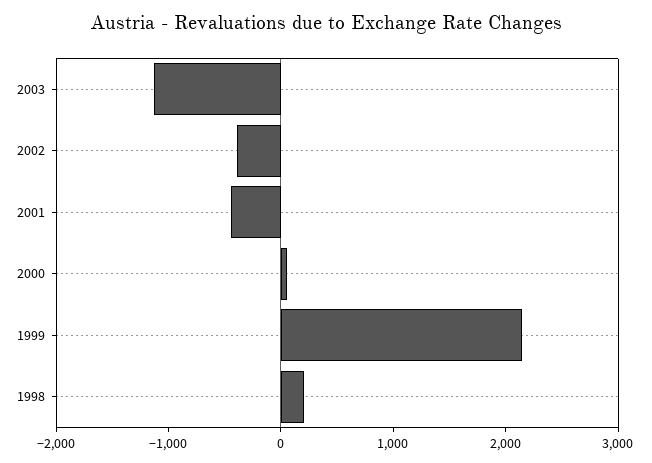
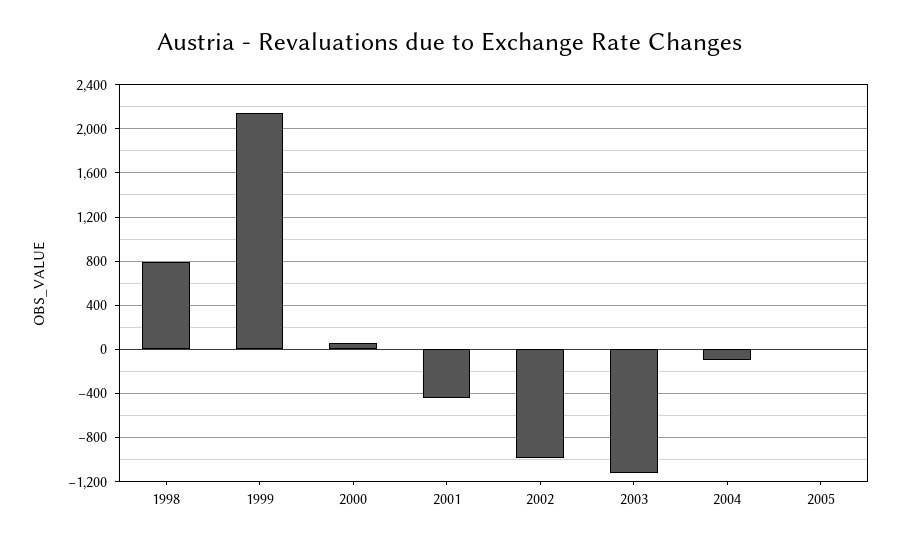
2002: -400 -> -1000
1998: 200 -> 800
2004: none -> -100
2005: none -> 0

